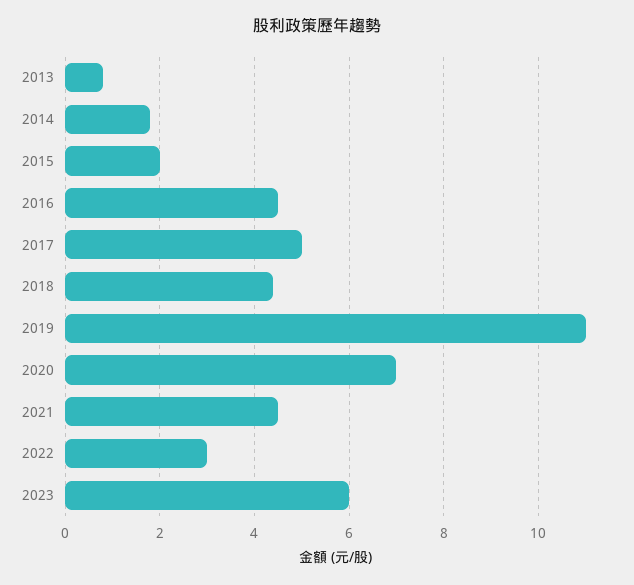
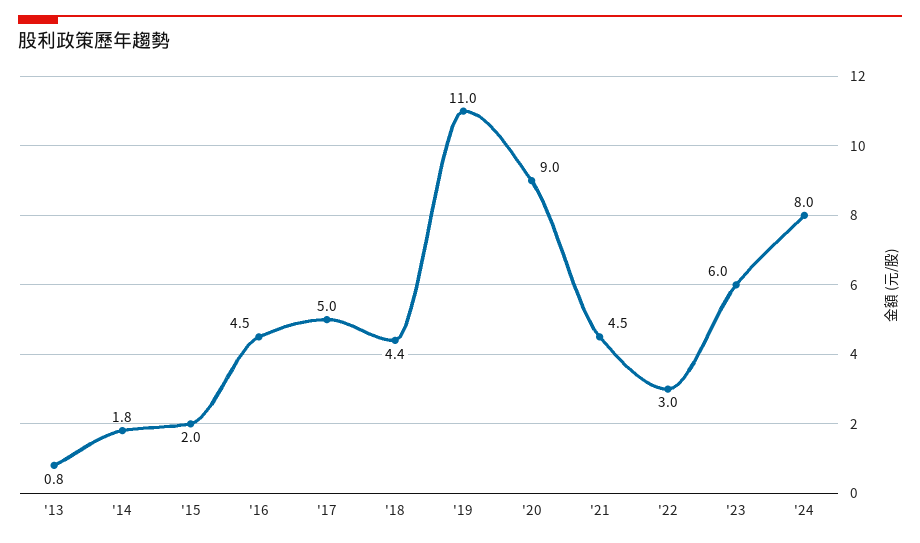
2020: 7 -> 9
'24: none -> 8

